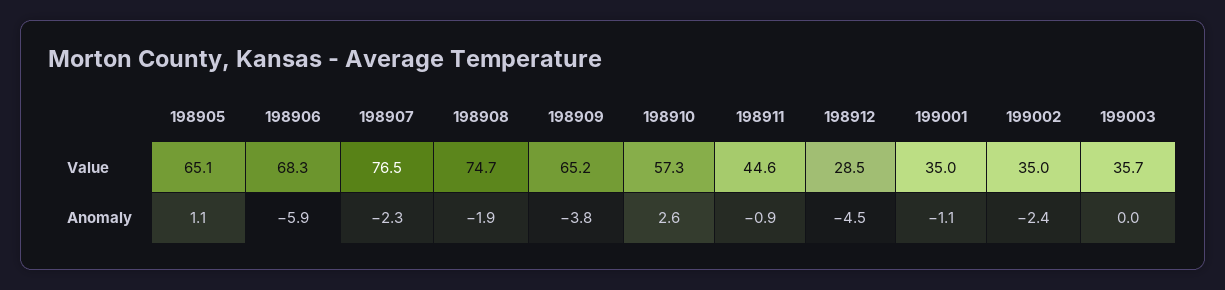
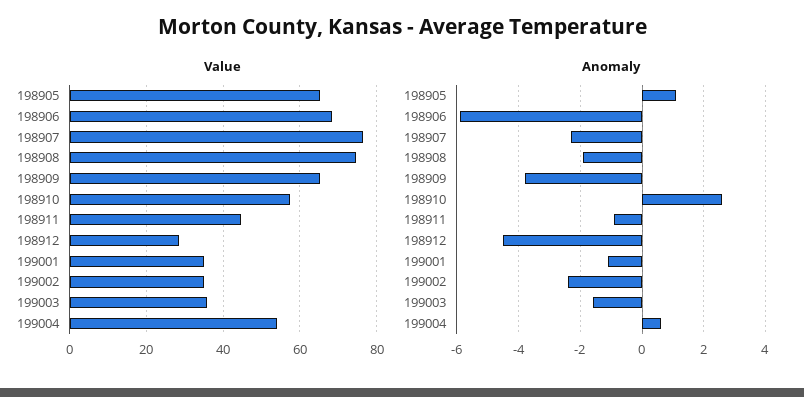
Anomaly, 199003: 0 -> -1.5
Value, 199004: none -> 54
Anomaly, 199004: none -> 0.5

